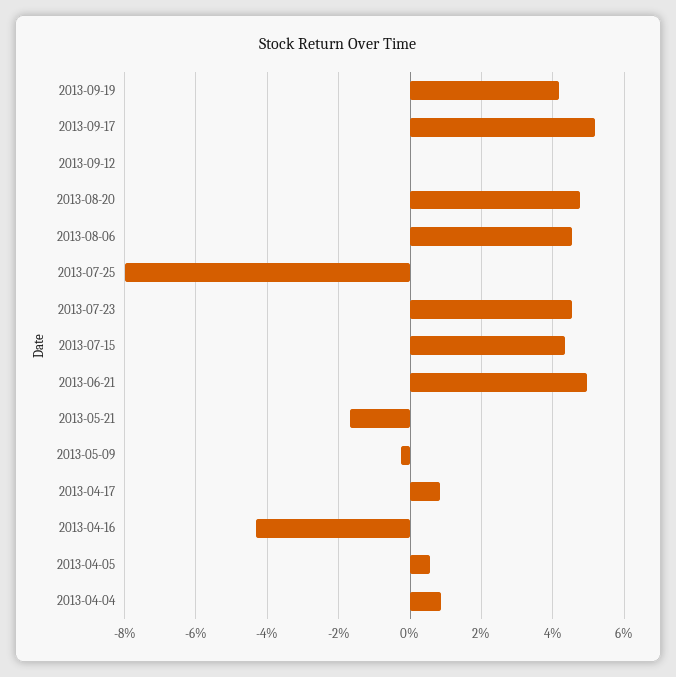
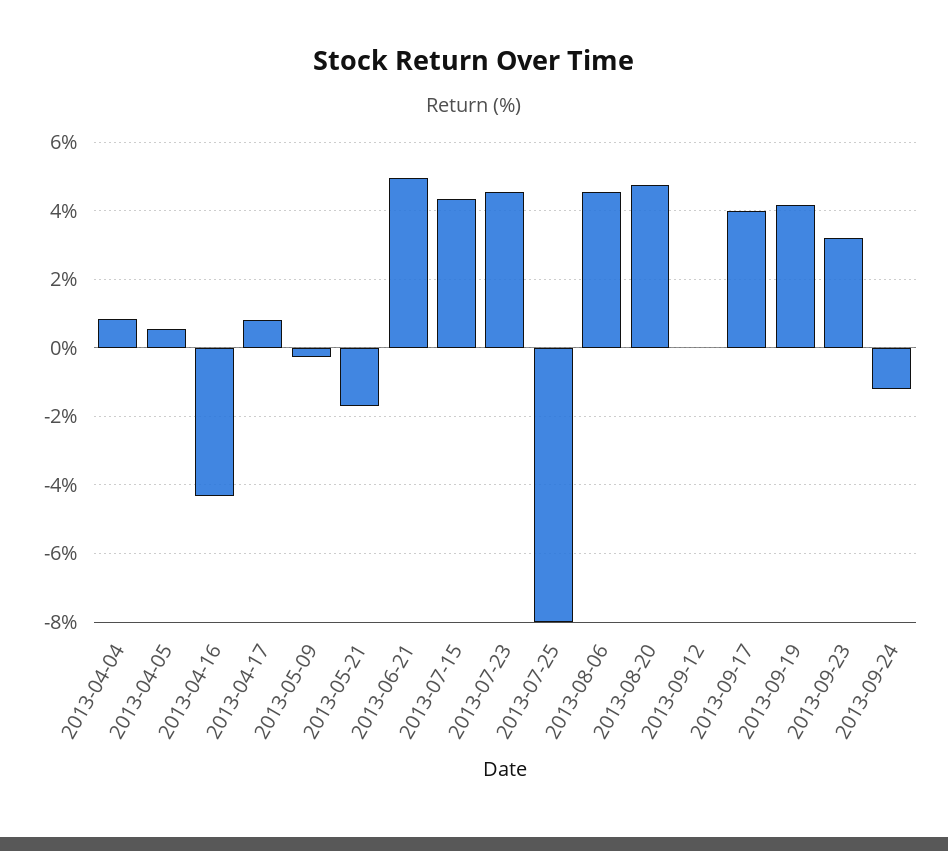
2013-09-17: 5.2 -> 4
2013-09-23: none -> 3.2
2013-09-24: none -> -1.2

